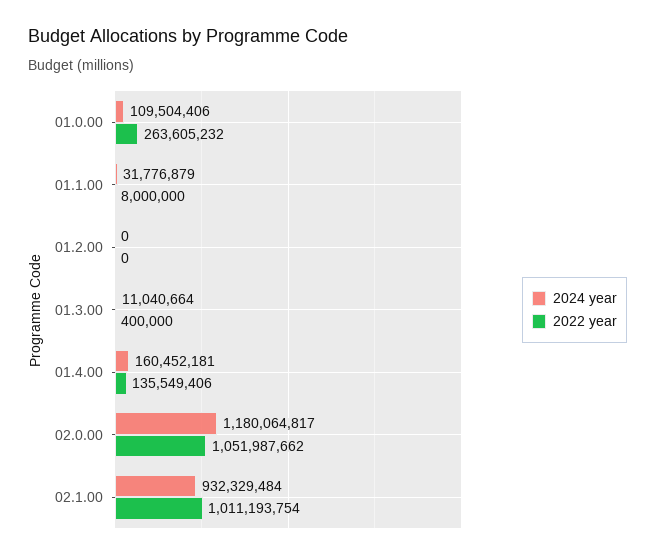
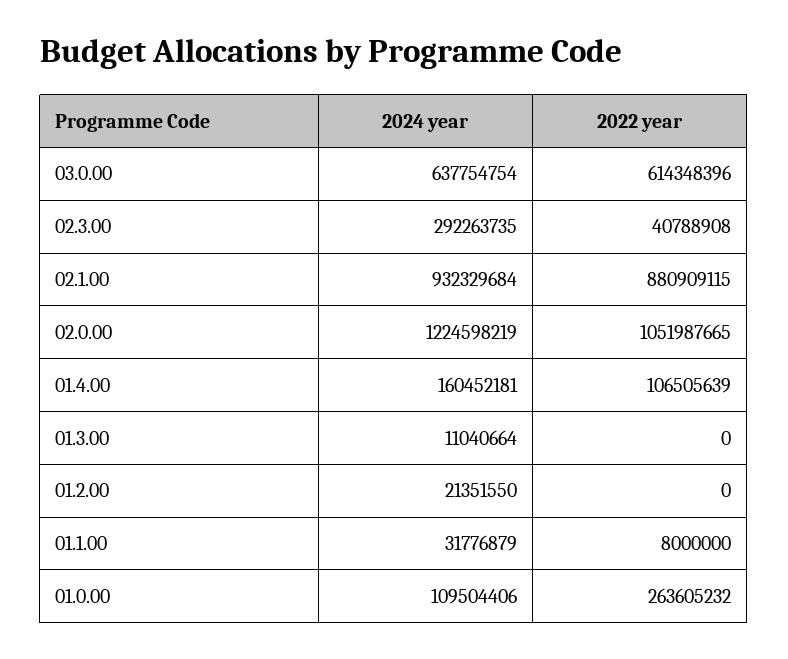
2024 year, 01.2.00: 0 -> 21351550
2022 year, 01.3.00: 400000 -> 0
2022 year, 01.4.00: 135549406 -> 106505639
2024 year, 02.0.00: 1180064817 -> 1224598219
2022 year, 02.0.00: 1051987662 -> 1051987665
2024 year, 02.1.00: 932329484 -> 932329684
2022 year, 02.1.00: 1011193754 -> 880909115
2024 year, 03.0.00: none -> 637754754
2022 year, 03.0.00: none -> 614348396
2024 year, 02.3.00: none -> 292263735
2022 year, 02.3.00: none -> 40788908

